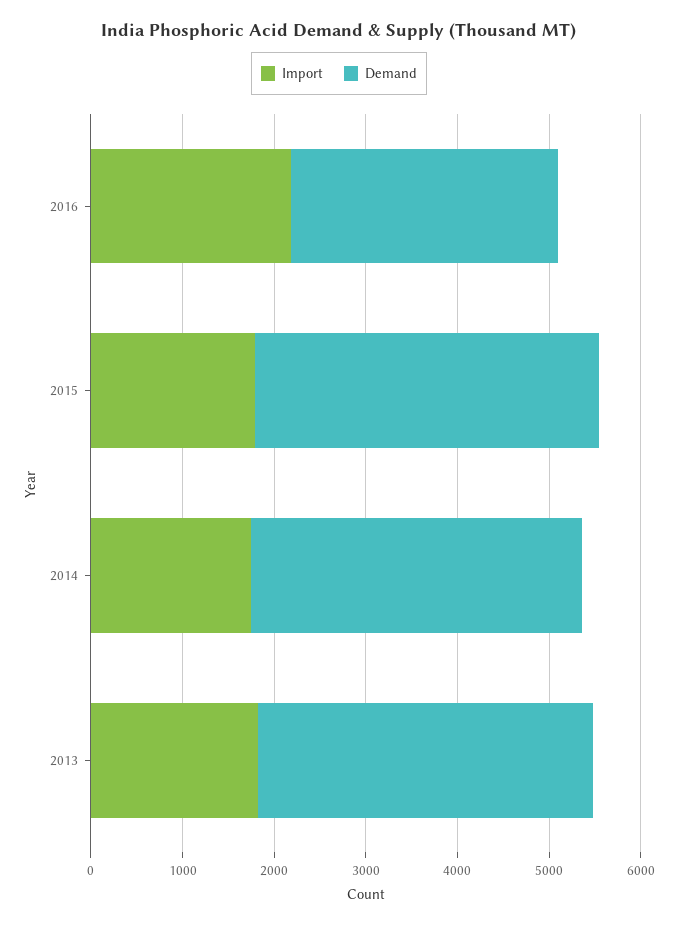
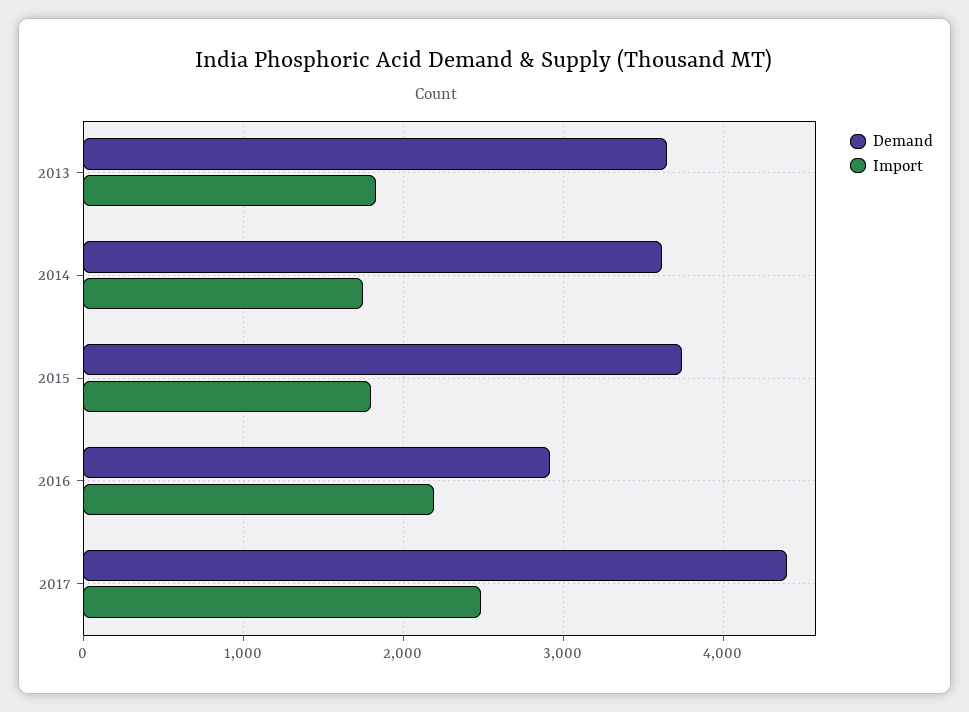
Demand, 2017: none -> 4400
Import, 2017: none -> 2500

